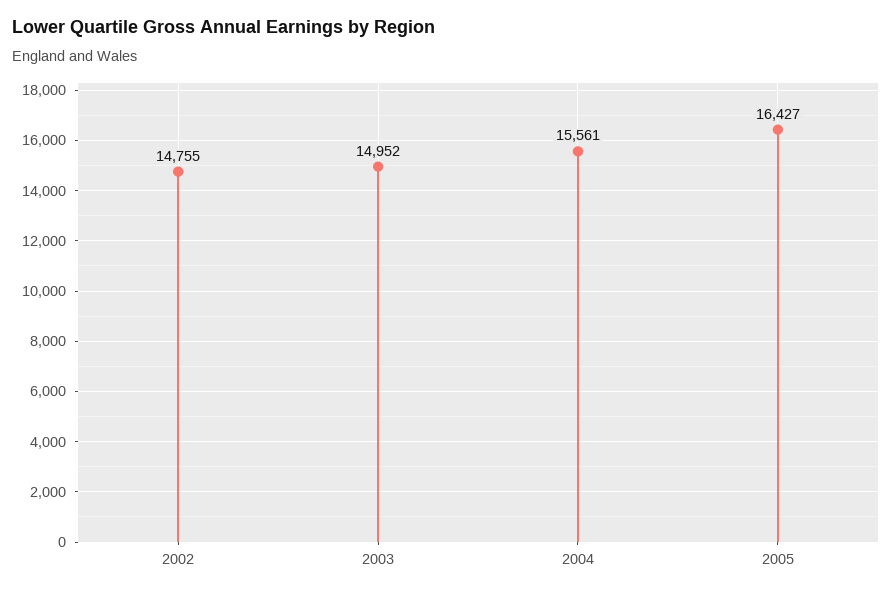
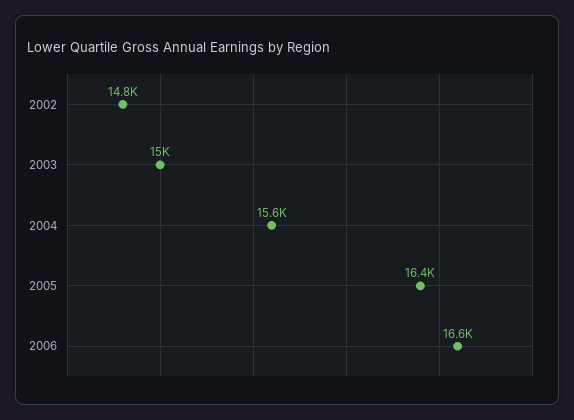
2006: none -> 16600

